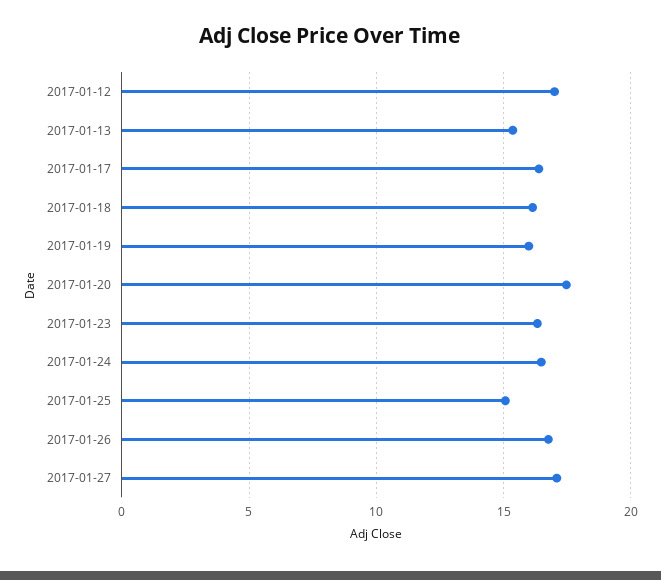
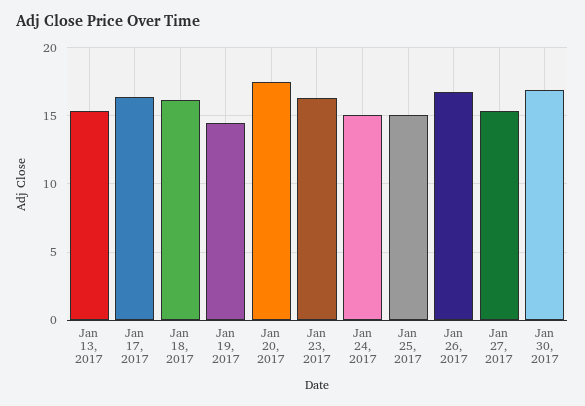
2017-01-12: 17 -> none
2017-01-19: 16 -> 14.5
2017-01-24: 16.5 -> 15
2017-01-27: 17 -> 15.5
Jan 30, 2017: none -> 17

